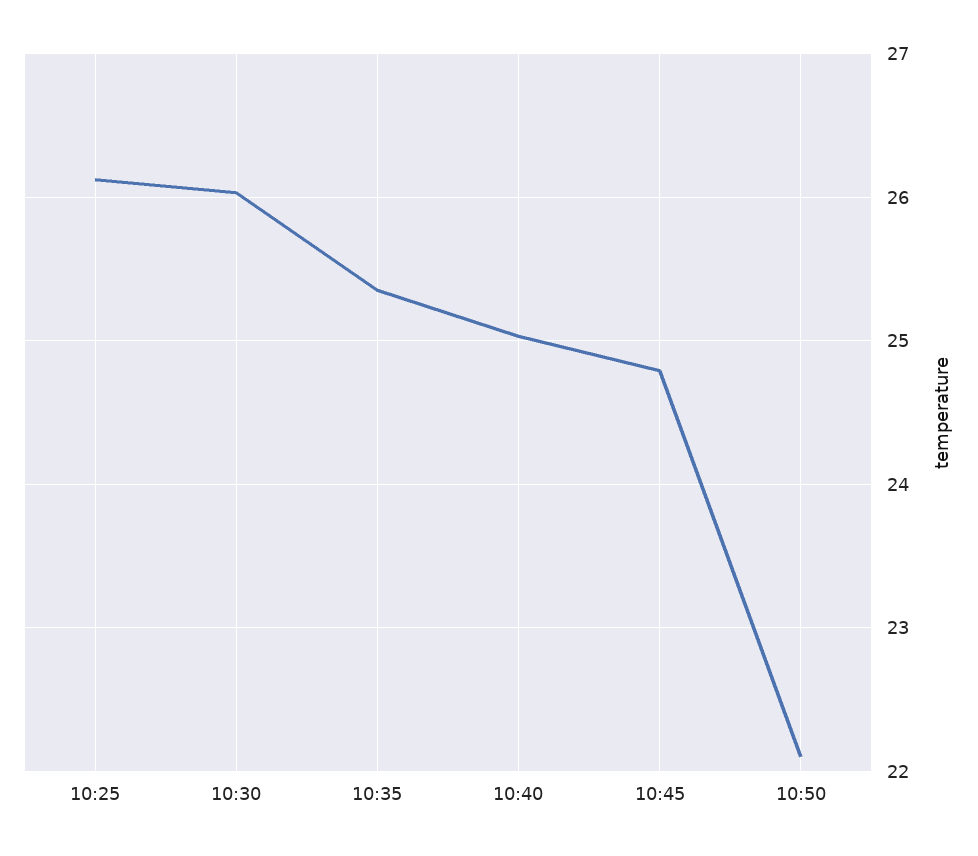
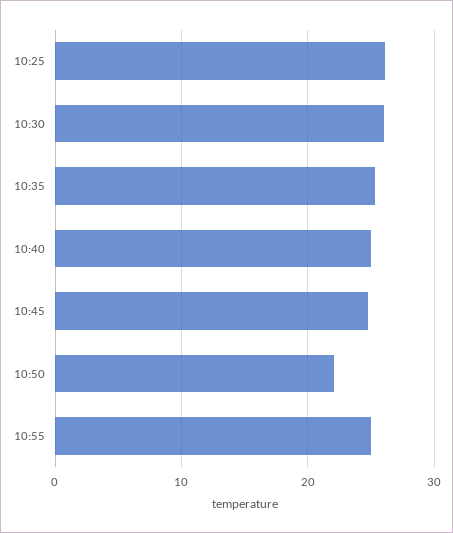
10:55: none -> 25

